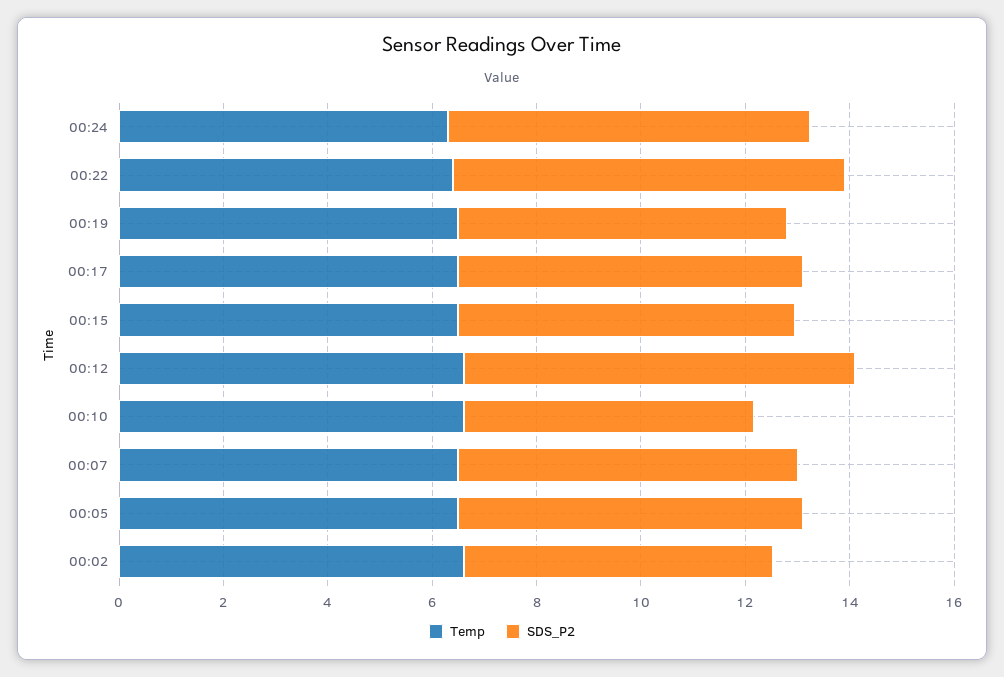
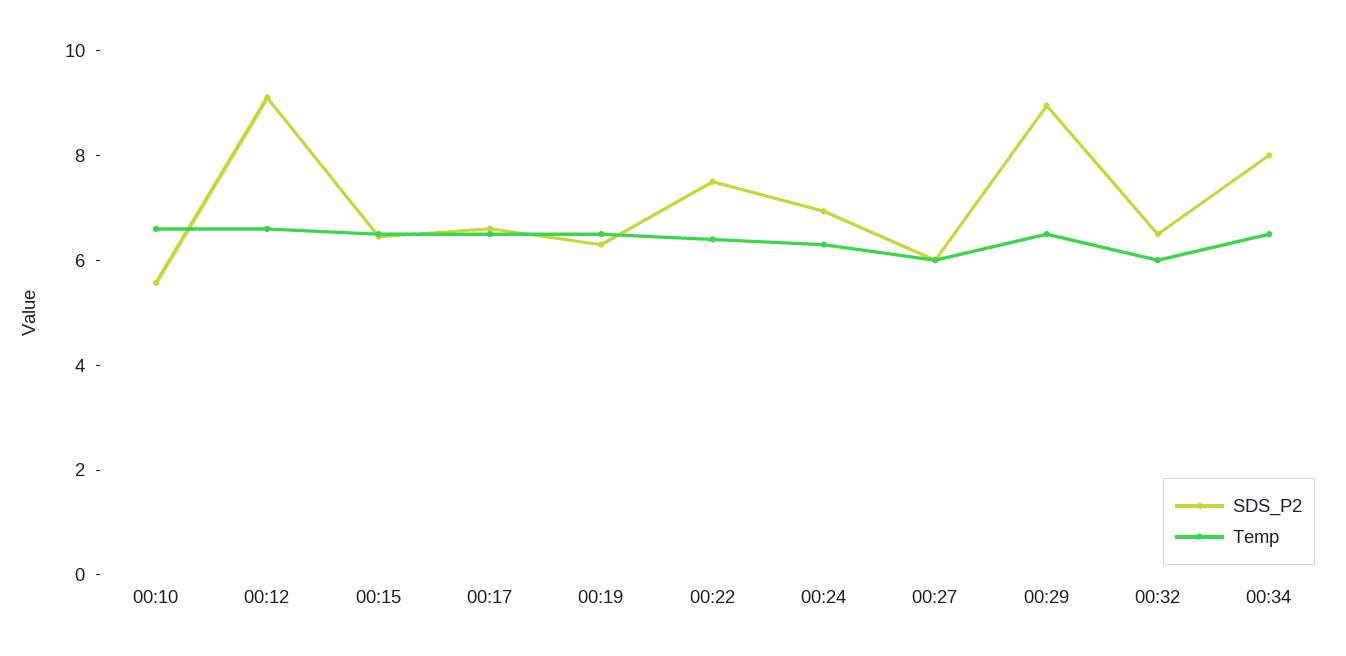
SDS_P2, 00:12: 7.5 -> 9
Temp, 00:07: 6.5 -> none
SDS_P2, 00:07: 6.5 -> none
Temp, 00:05: 6.5 -> none
SDS_P2, 00:05: 6.5 -> none
Temp, 00:02: 6.5 -> none
SDS_P2, 00:02: 6 -> none
SDS_P2, 00:27: none -> 6
Temp, 00:27: none -> 6
SDS_P2, 00:29: none -> 9
Temp, 00:29: none -> 6.5
SDS_P2, 00:32: none -> 6.5
Temp, 00:32: none -> 6
SDS_P2, 00:34: none -> 8
Temp, 00:34: none -> 6.5

